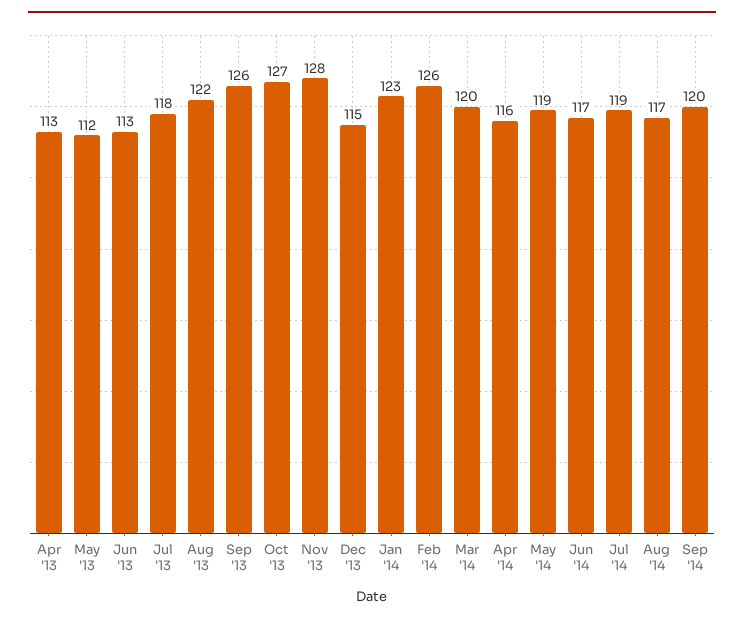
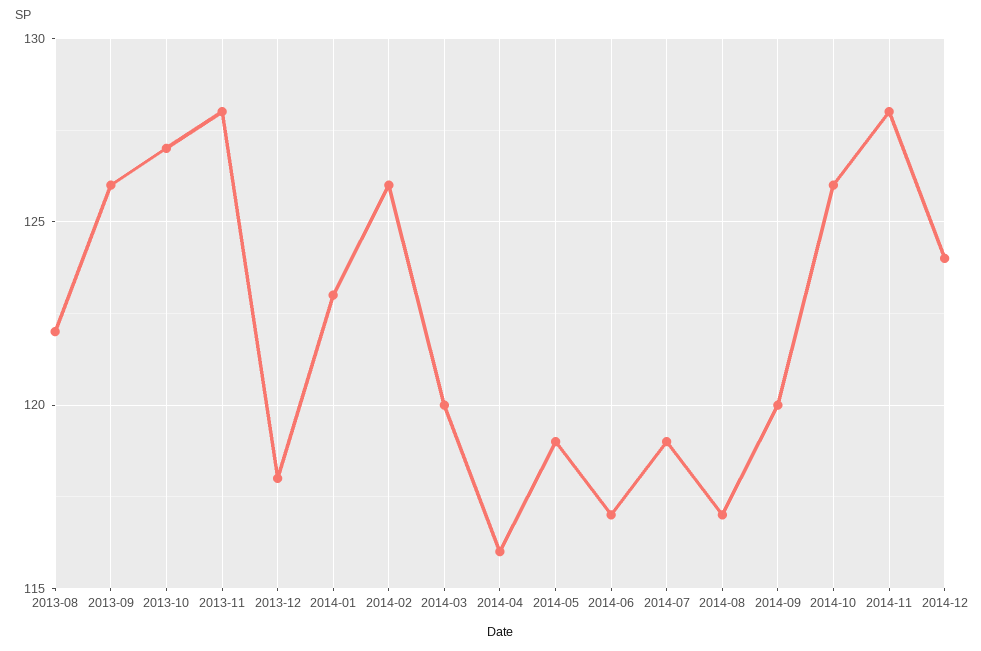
Apr '13: 113 -> none
May '13: 112 -> none
Jun '13: 113 -> none
Jul '13: 118 -> none
Dec '13: 115 -> 118
2014-10: none -> 126
2014-11: none -> 128
2014-12: none -> 124

